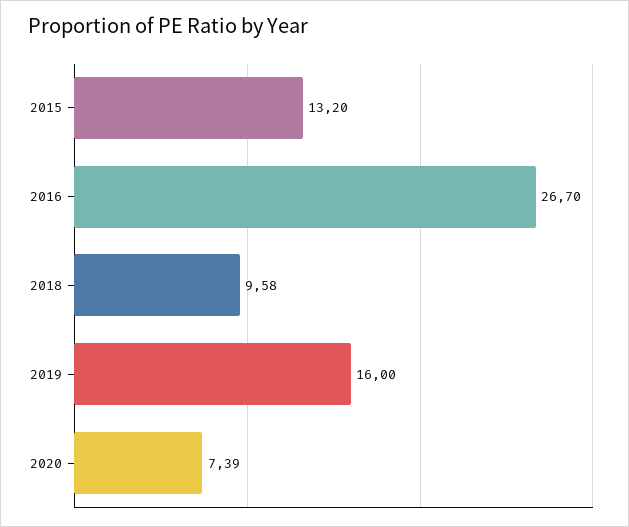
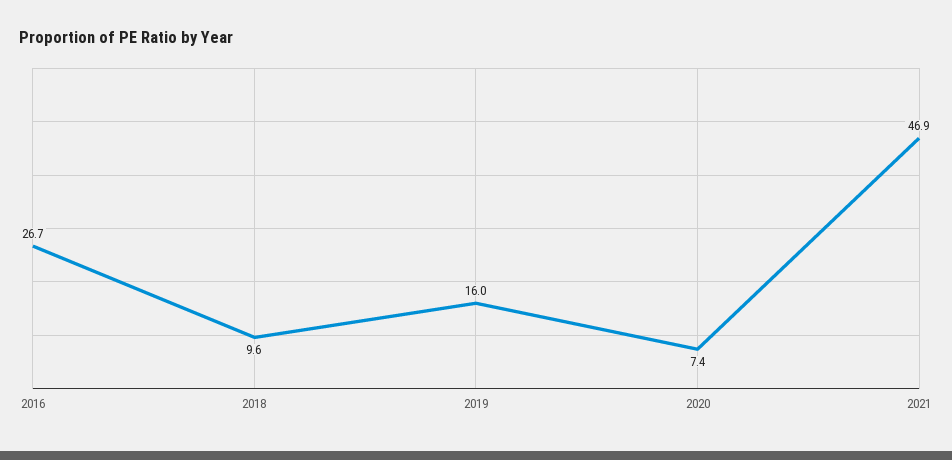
2015: 13.2 -> none
2021: none -> 46.9

